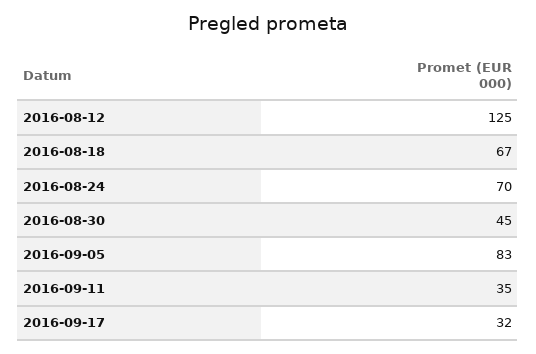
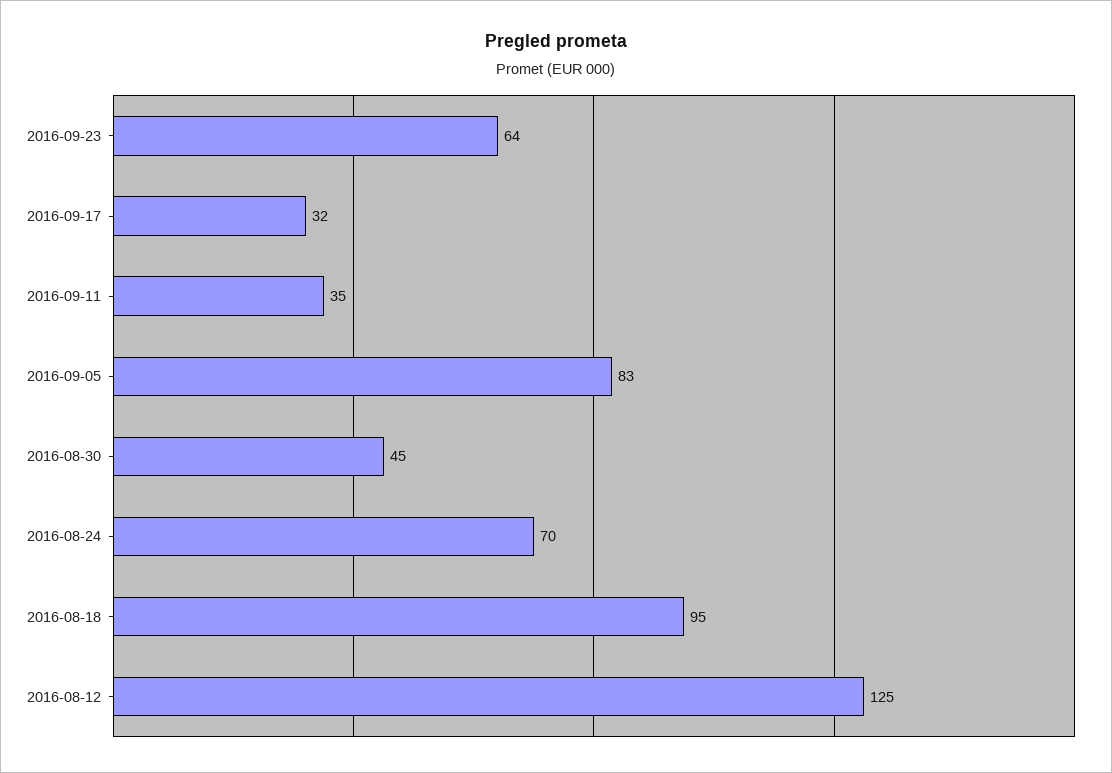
2016-08-18: 67 -> 95
2016-09-23: none -> 64

